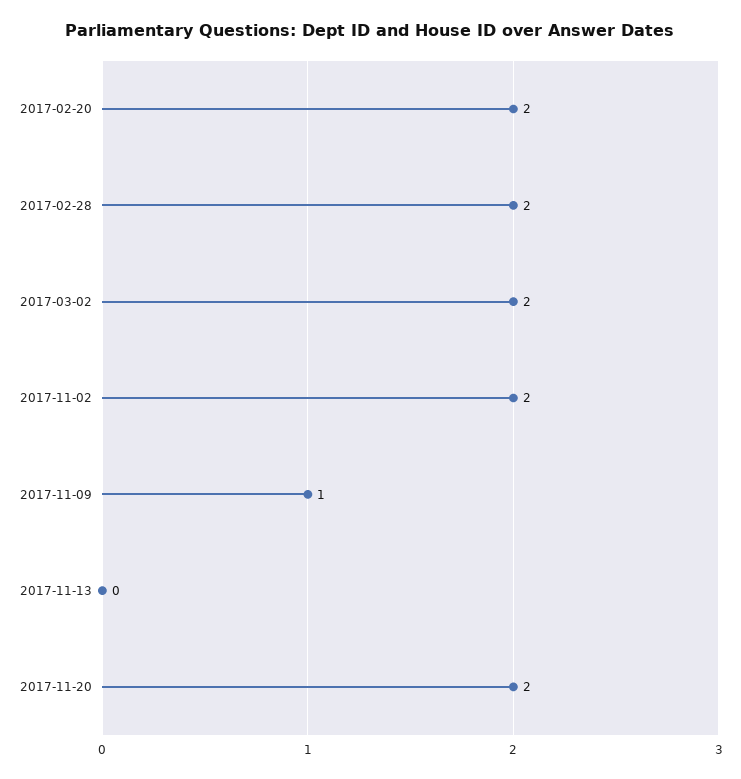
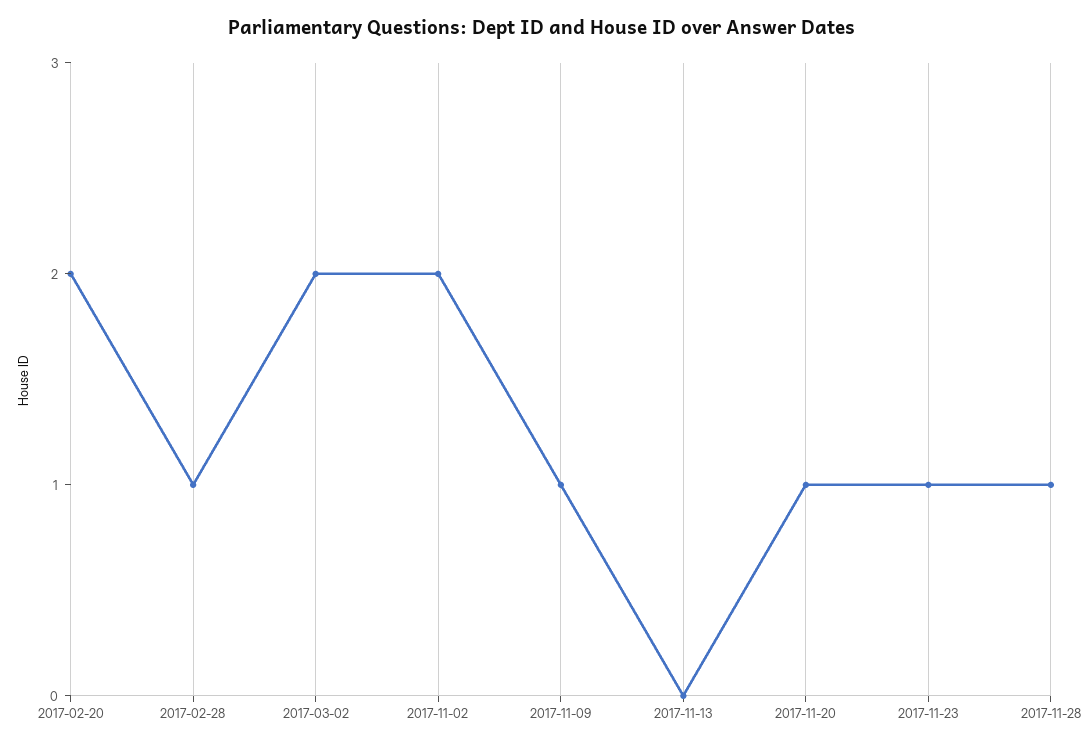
2017-02-28: 2 -> 1
2017-11-20: 2 -> 1
2017-11-23: none -> 1
2017-11-28: none -> 1

